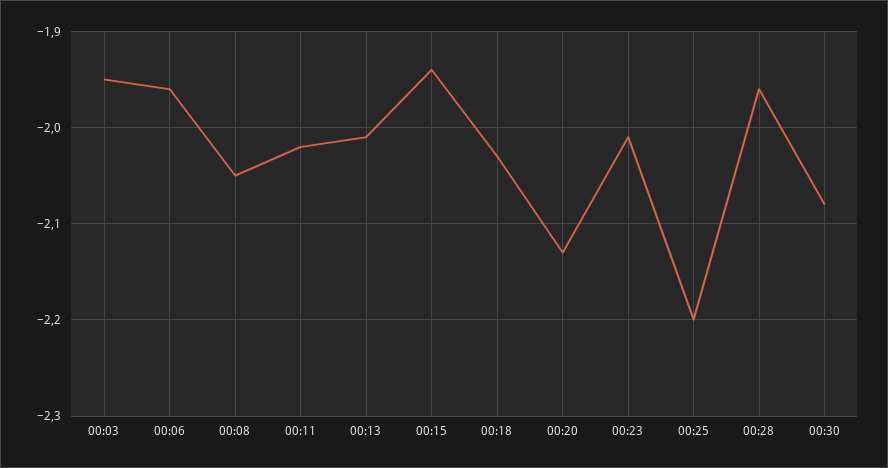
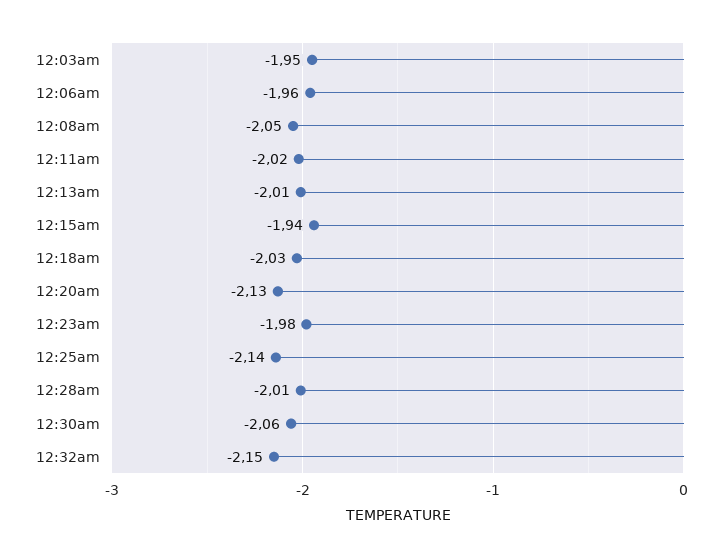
00:23: -2.01 -> -1.98
00:25: -2.2 -> -2.14
00:28: -1.96 -> -2.01
00:30: -2.08 -> -2.06
12:32am: none -> -2.15

